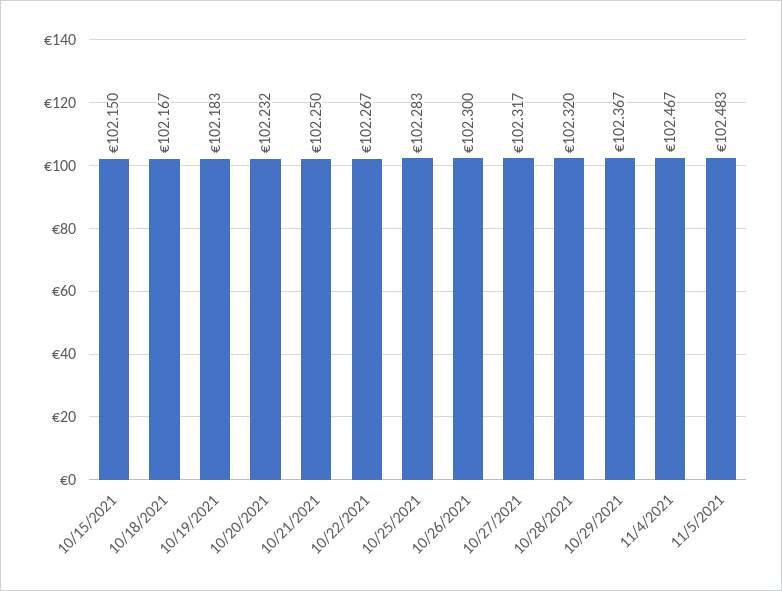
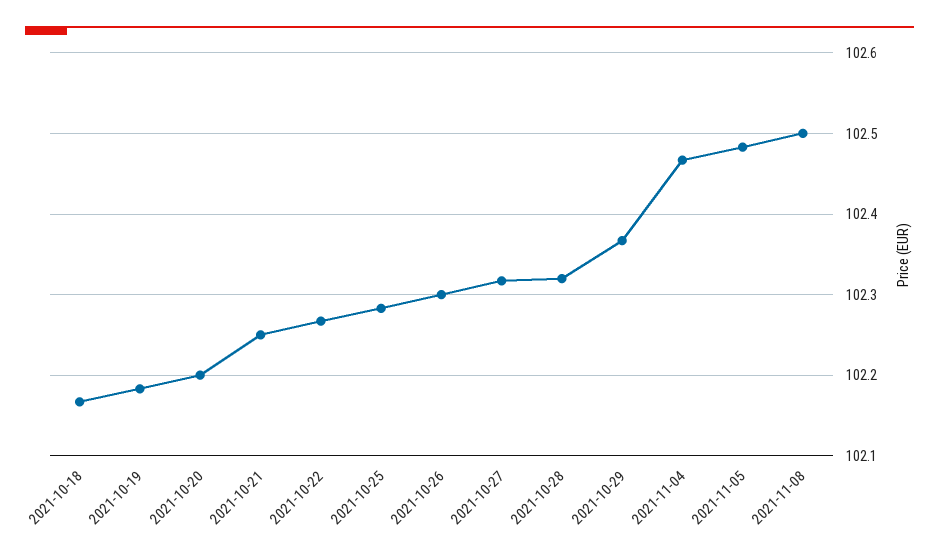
10/15/2021: 102.15 -> none
10/20/2021: 102.232 -> 102.2
2021-11-08: none -> 102.5

